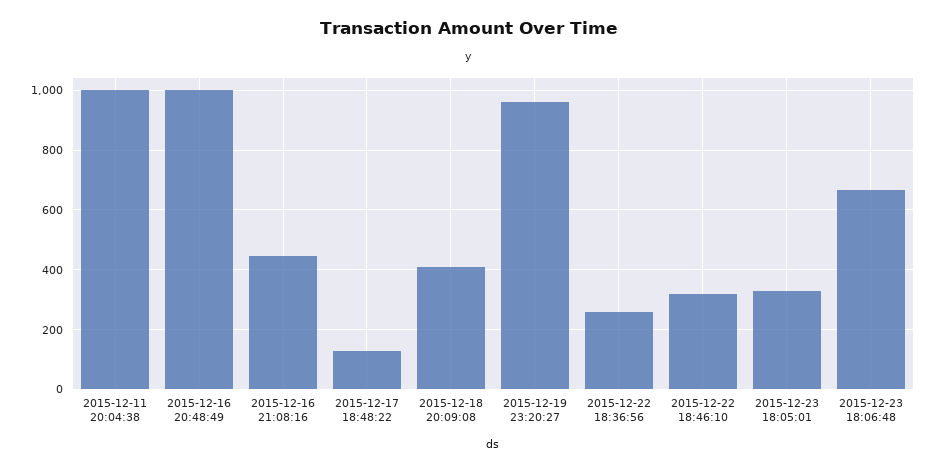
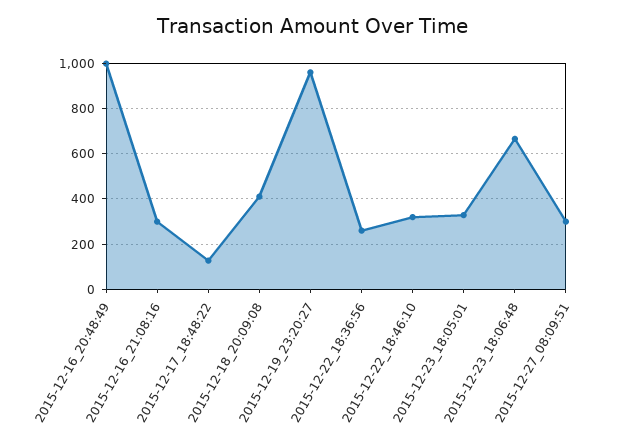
2015-12-11 20:04:38: 1000 -> none
2015-12-16 21:08:16: 450 -> 300
2015-12-27_08:09:51: none -> 300

